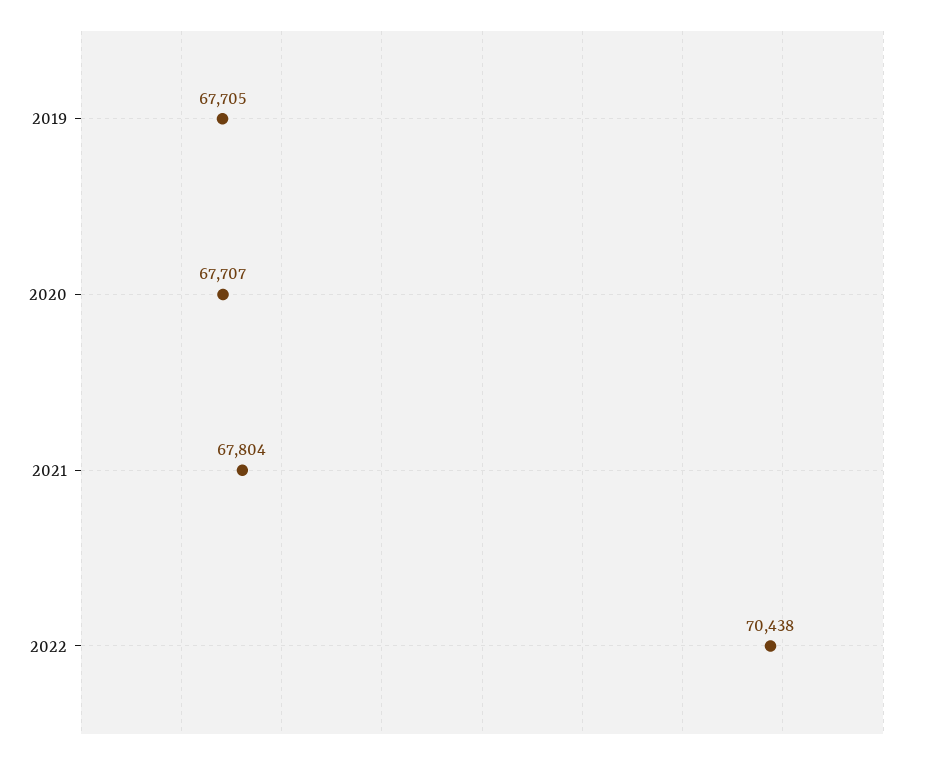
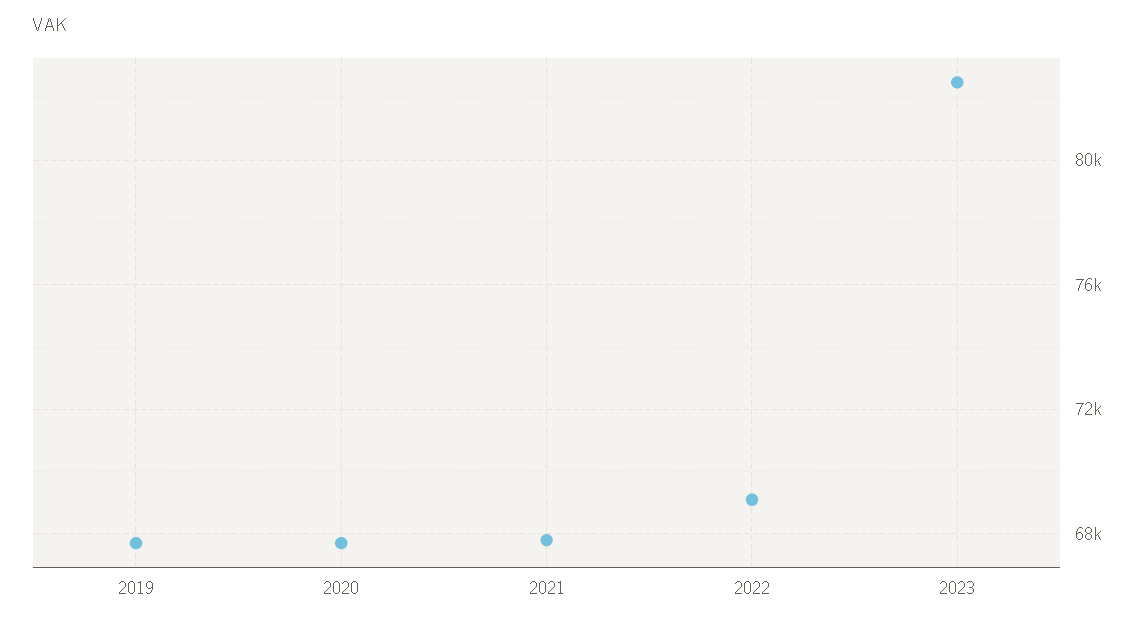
2022: 70438 -> 69000
2023: none -> 82500

